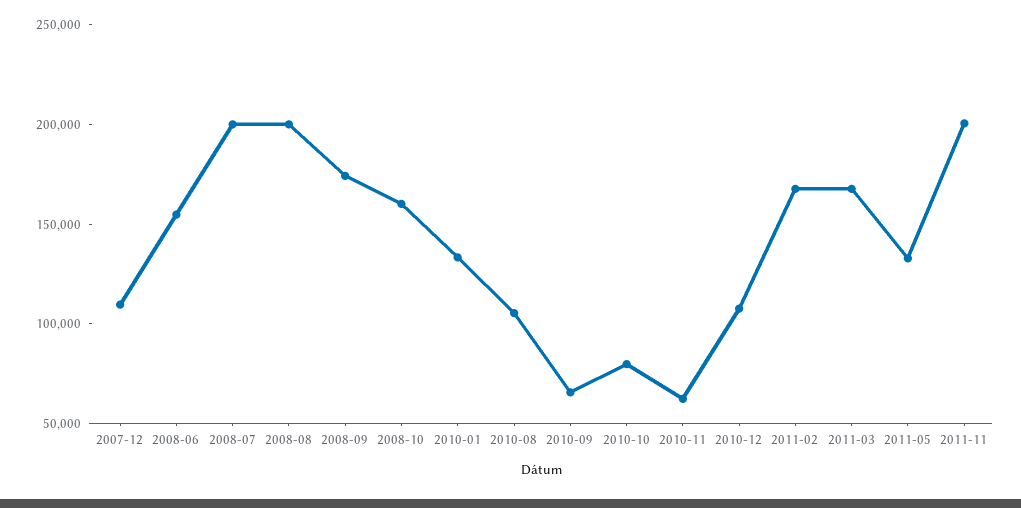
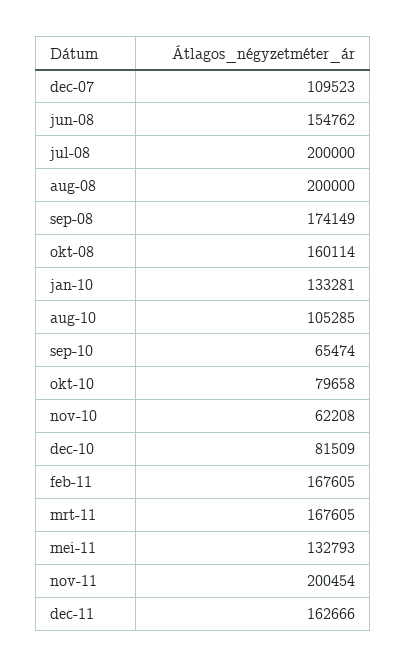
2010-12: 110000 -> 81509
dec-11: none -> 162666

